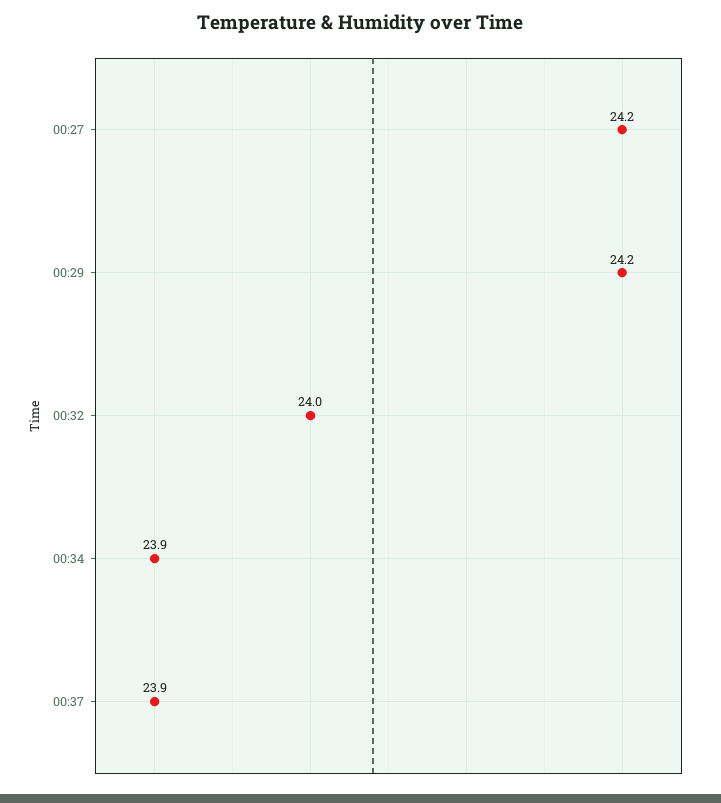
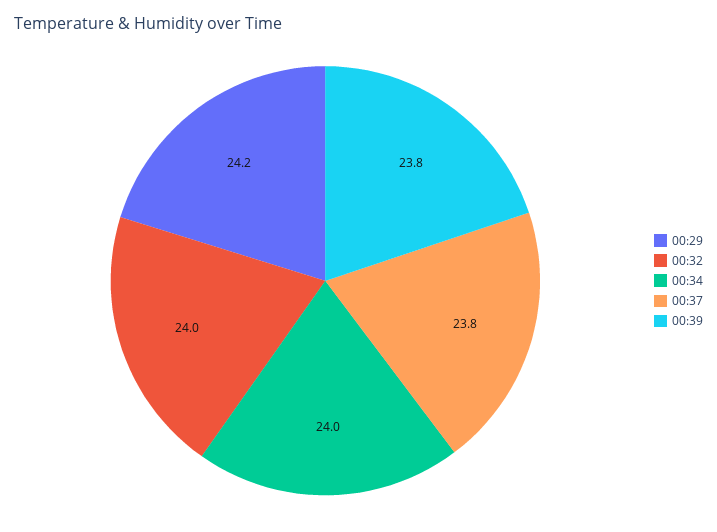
00:27: 24.2 -> none
00:34: 23.9 -> 24
00:37: 23.9 -> 23.8
00:39: none -> 23.8

